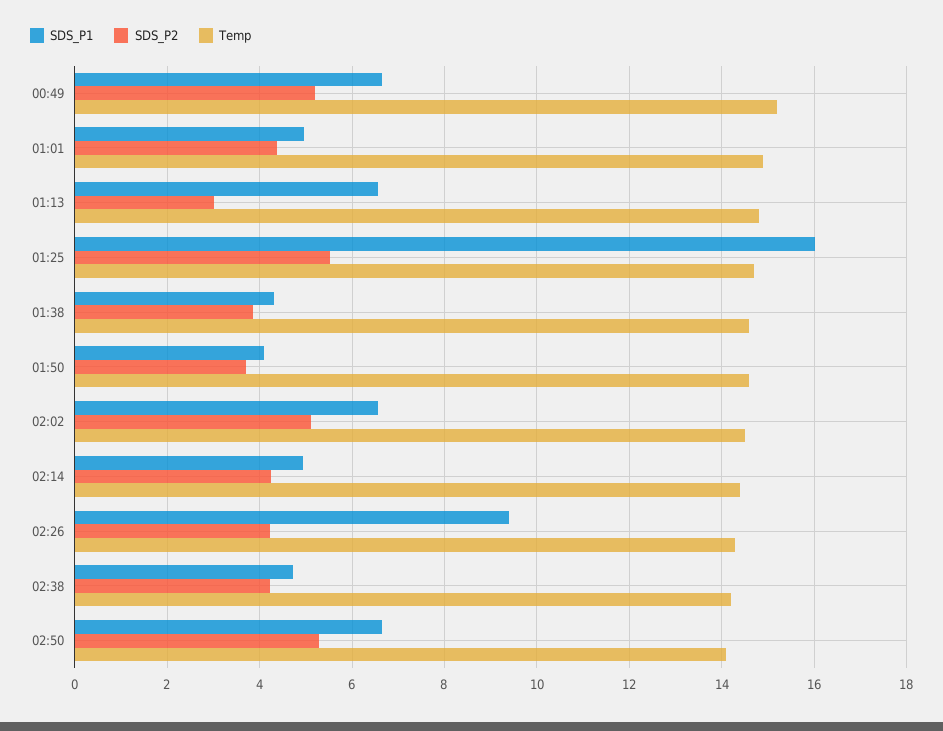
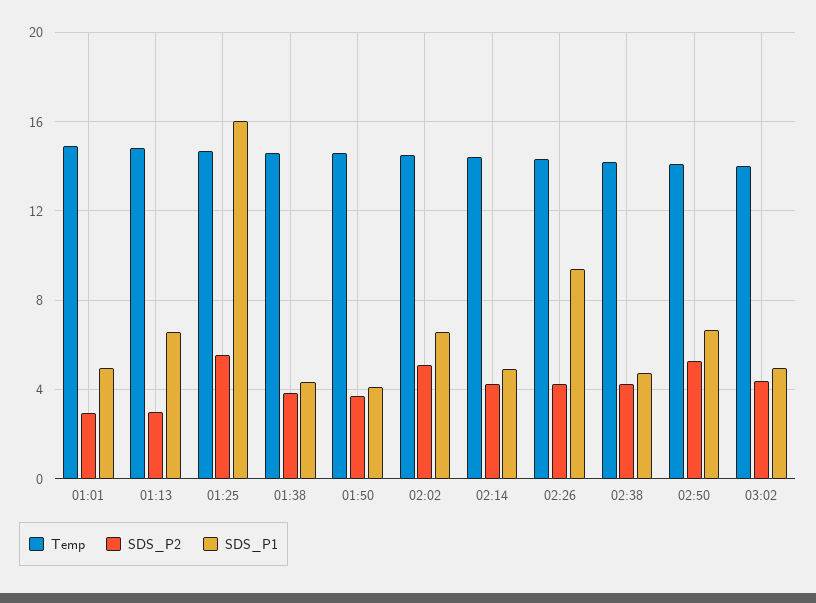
SDS_P1, 00:49: 6.6 -> none
SDS_P2, 00:49: 5.2 -> none
Temp, 00:49: 15.2 -> none
SDS_P2, 01:01: 4.4 -> 3
Temp, 03:02: none -> 14
SDS_P2, 03:02: none -> 4.5
SDS_P1, 03:02: none -> 5

